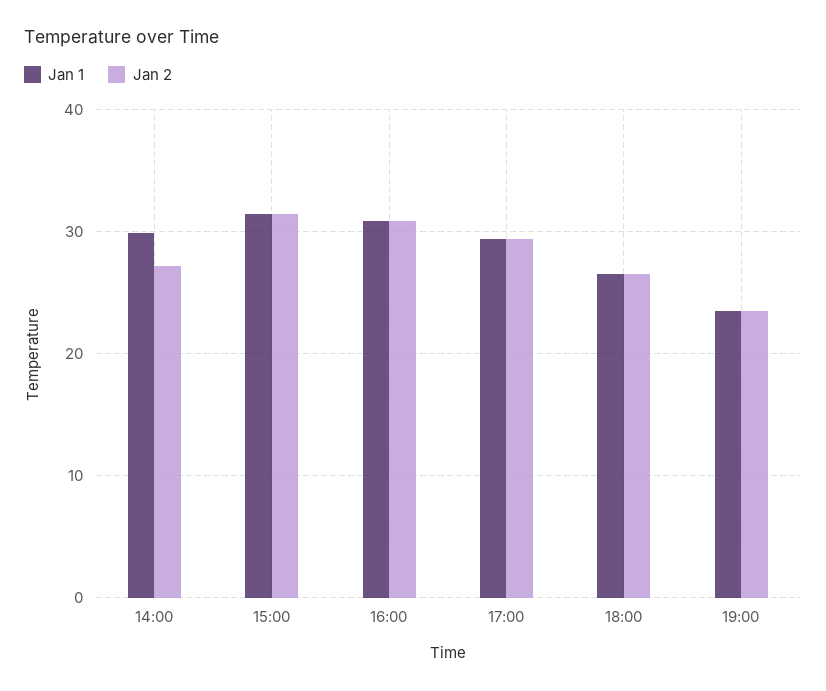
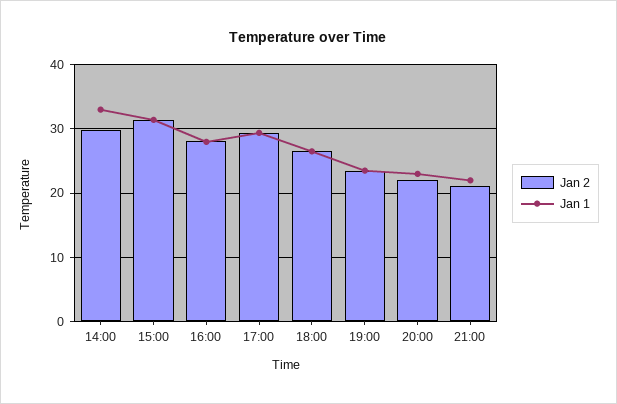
Jan 1, 14:00: 30 -> 33
Jan 2, 14:00: 27 -> 30
Jan 1, 16:00: 31 -> 28
Jan 2, 16:00: 31 -> 28
Jan 2, 20:00: none -> 22
Jan 1, 20:00: none -> 23
Jan 2, 21:00: none -> 21
Jan 1, 21:00: none -> 22

